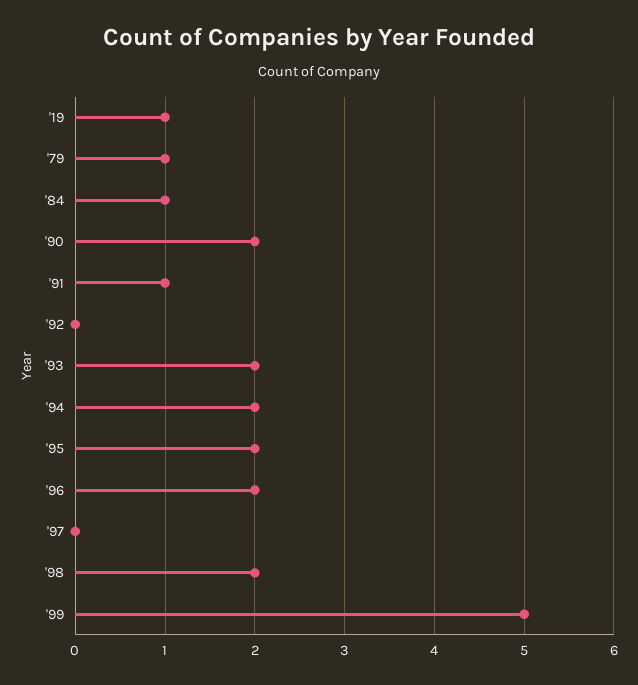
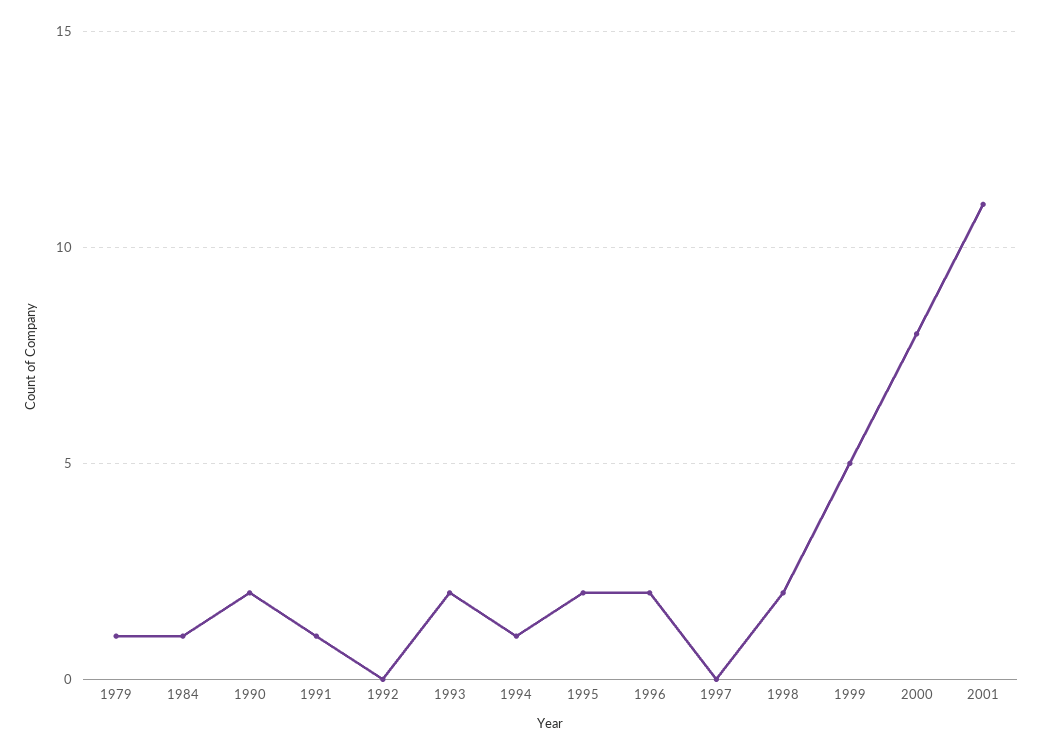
'19: 1 -> none
'94: 2 -> 1
2000: none -> 8
2001: none -> 11

